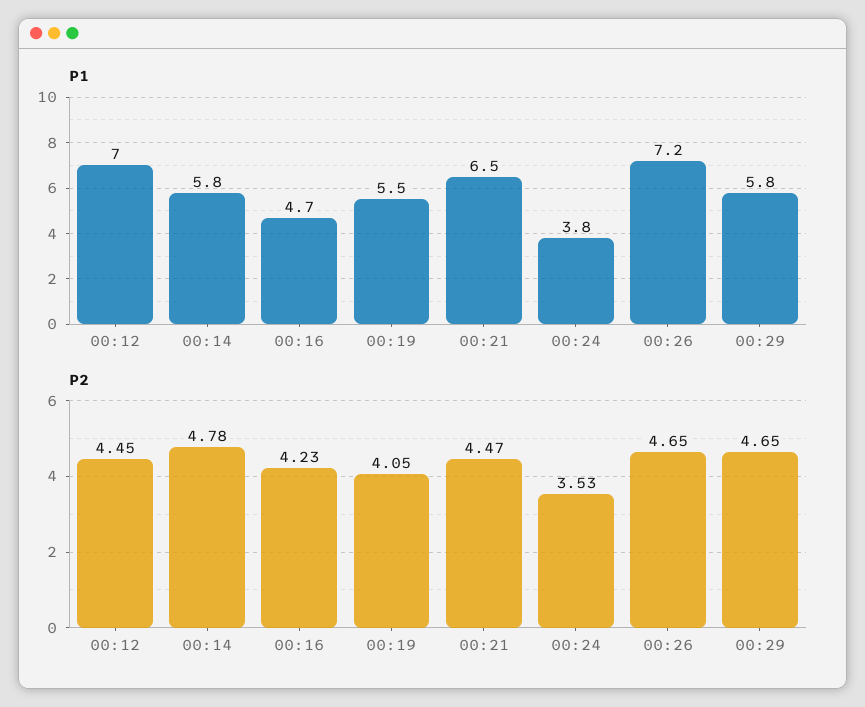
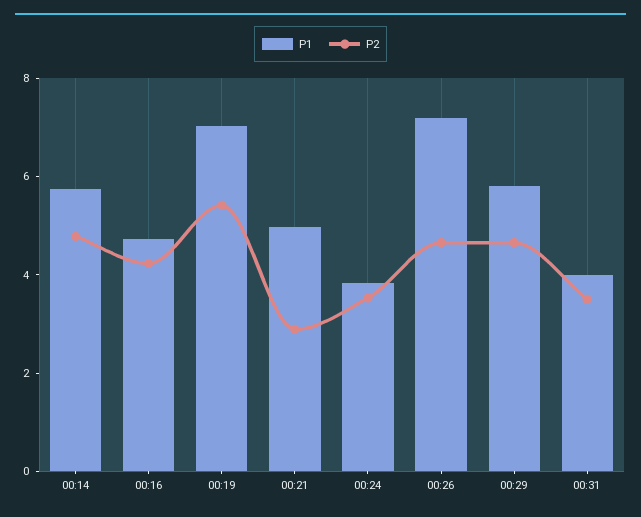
P1, 00:12: 7 -> none
P1, 00:19: 5.5 -> 7
P1, 00:21: 6.5 -> 5
P2, 00:12: 4.45 -> none
P2, 00:19: 4.05 -> 5.5
P2, 00:21: 4.47 -> 3
P1, 00:31: none -> 4
P2, 00:31: none -> 3.5

